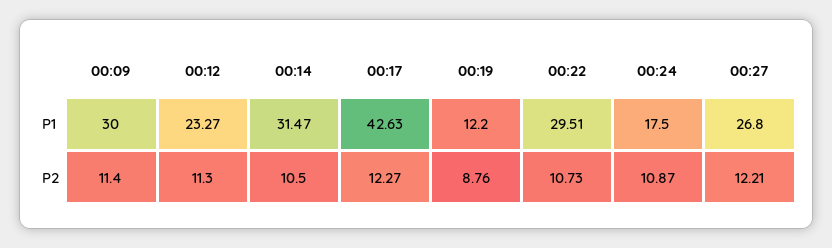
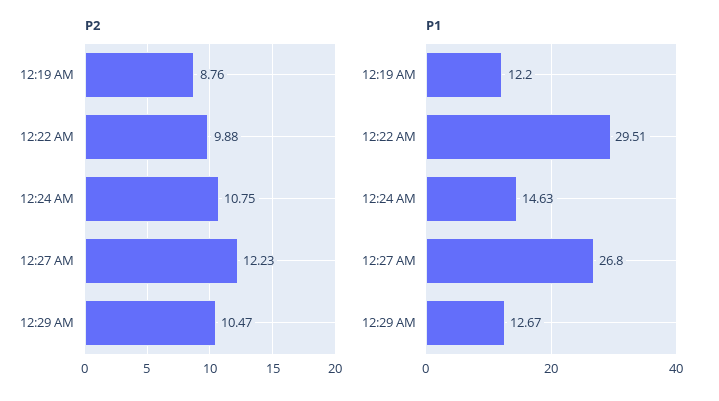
P1, 00:09: 30 -> none
P1, 00:12: 23.27 -> none
P1, 00:14: 31.47 -> none
P1, 00:17: 42.63 -> none
P1, 00:24: 17.5 -> 14.63
P2, 00:09: 11.4 -> none
P2, 00:12: 11.3 -> none
P2, 00:14: 10.5 -> none
P2, 00:17: 12.27 -> none
P2, 00:22: 10.73 -> 9.88
P2, 00:24: 10.87 -> 10.75
P2, 00:27: 12.21 -> 12.23
P2, 12:29 AM: none -> 10.47
P1, 12:29 AM: none -> 12.67

